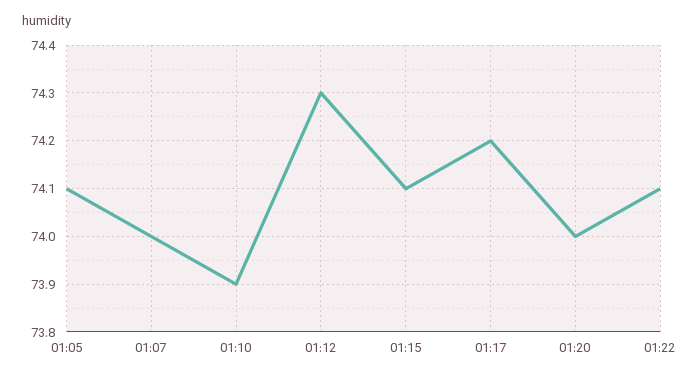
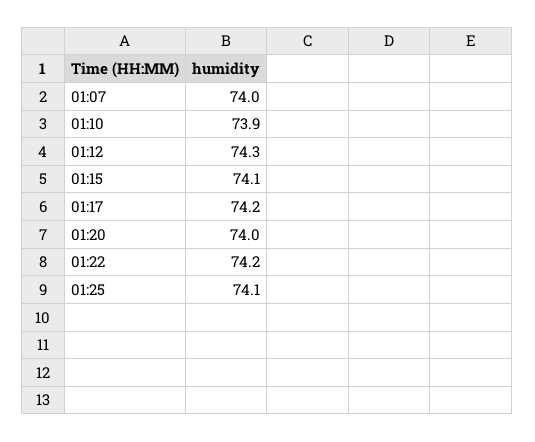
01:05: 74.1 -> none
01:22: 74.1 -> 74.2
01:25: none -> 74.1

